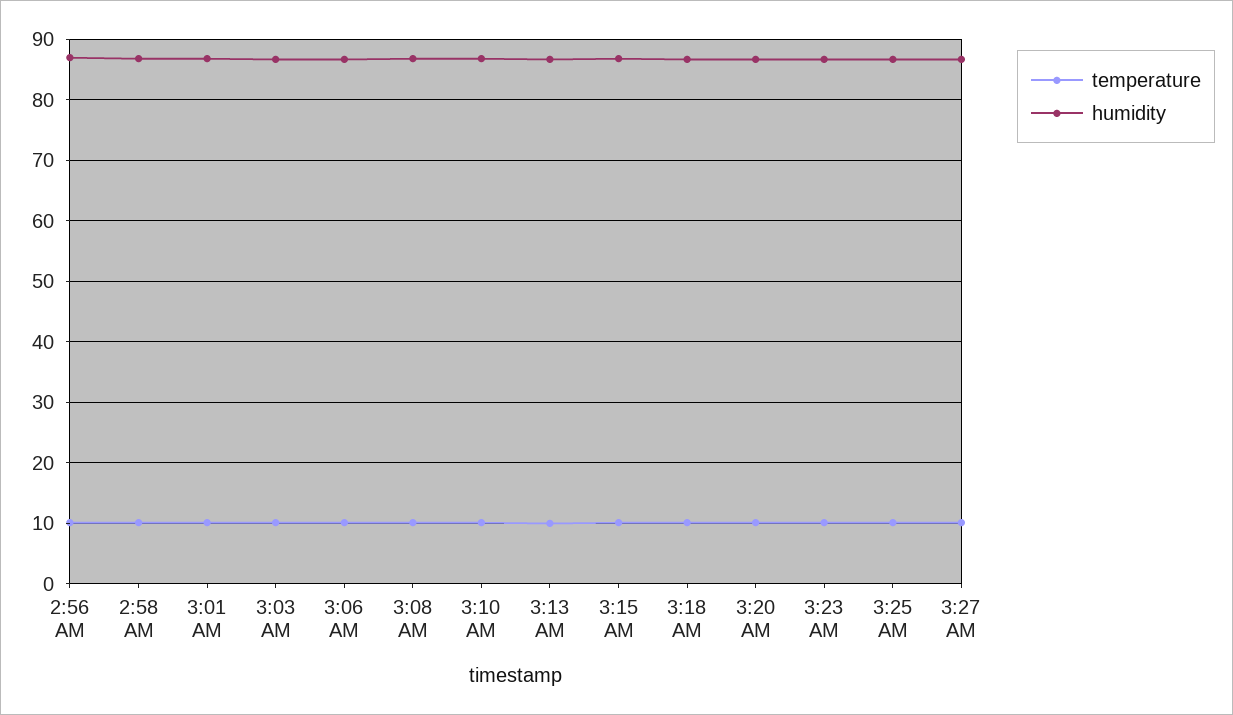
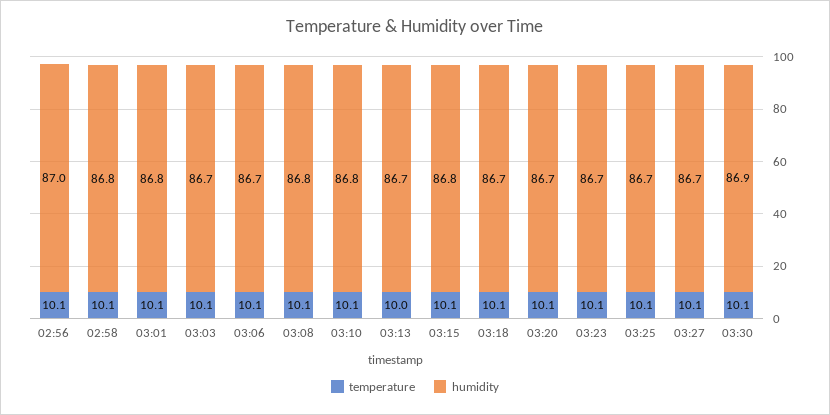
temperature, 03:30: none -> 10.1
humidity, 03:30: none -> 86.9

